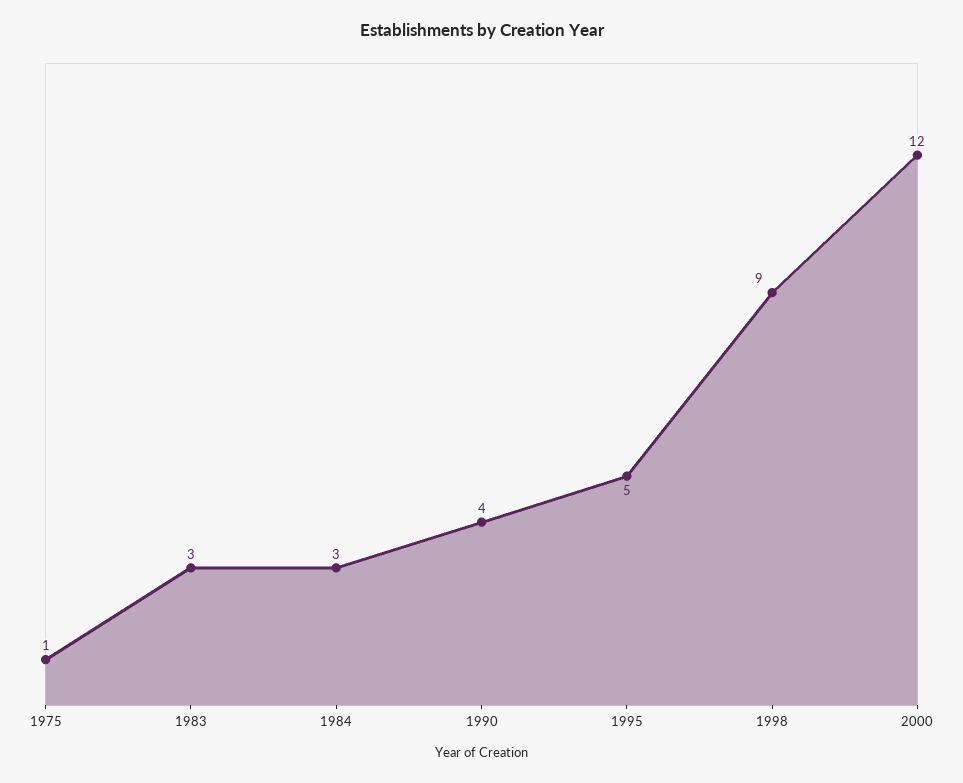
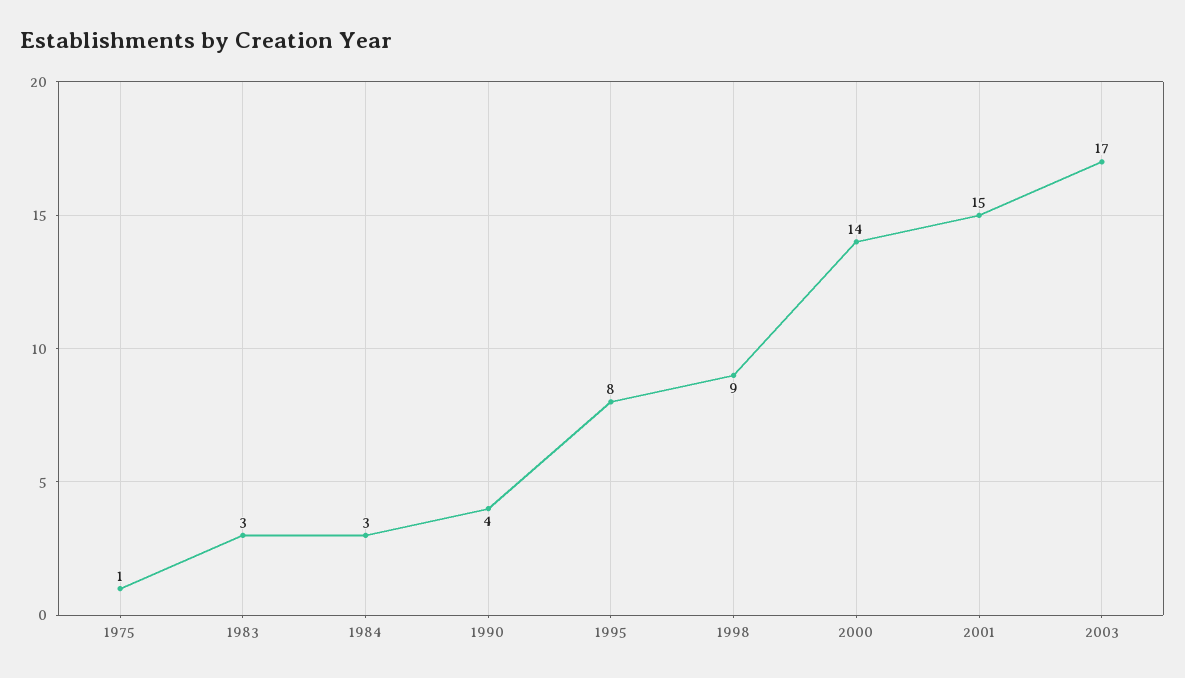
1995: 5 -> 8
2000: 12 -> 14
2001: none -> 15
2003: none -> 17

